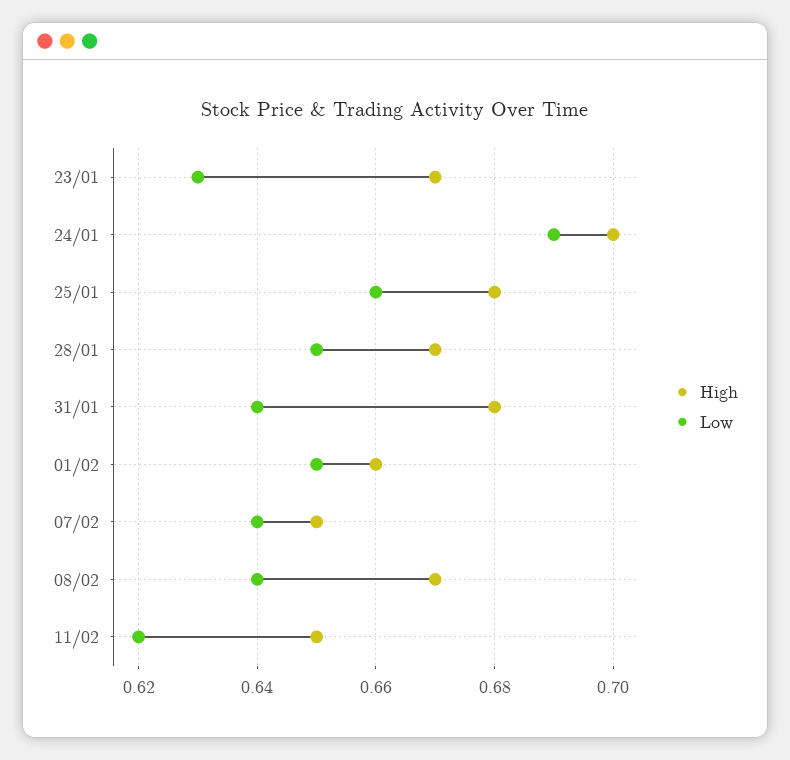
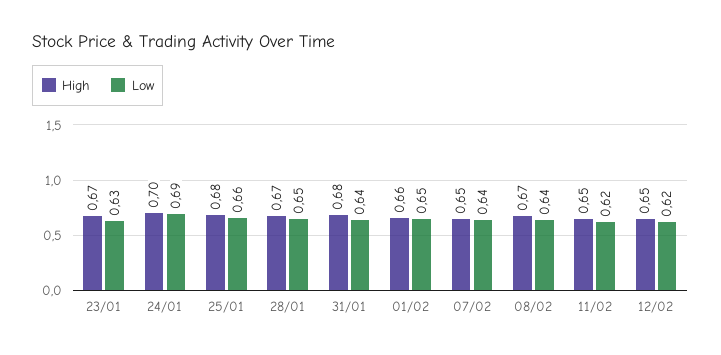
High, 12/02: none -> 0.65
Low, 12/02: none -> 0.62

